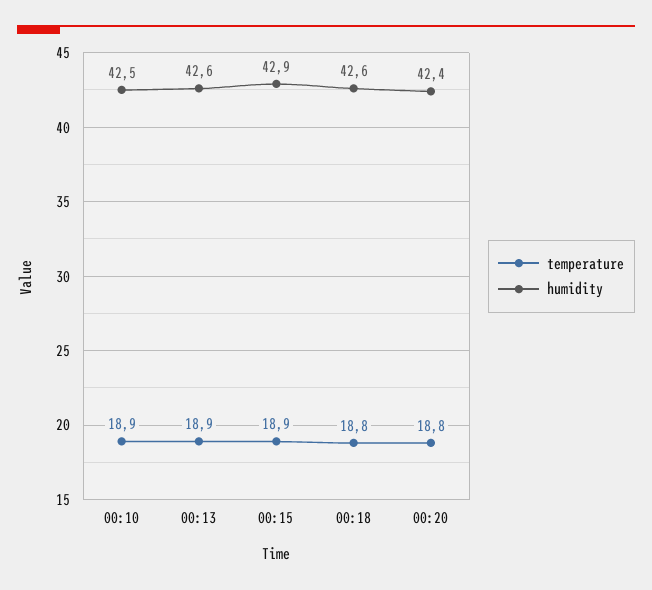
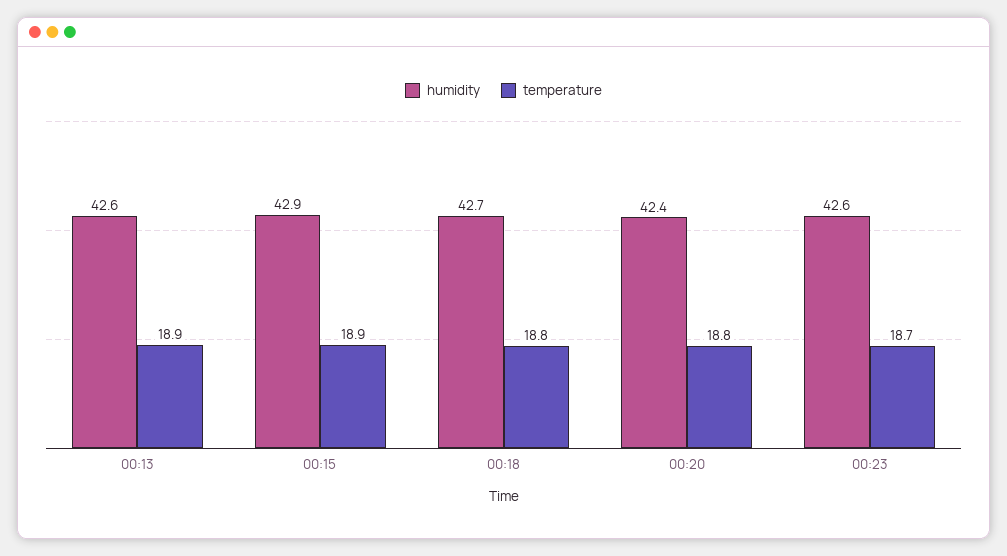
temperature, 00:10: 18.9 -> none
humidity, 00:10: 42.5 -> none
humidity, 00:18: 42.6 -> 42.7
humidity, 00:23: none -> 42.6
temperature, 00:23: none -> 18.7

